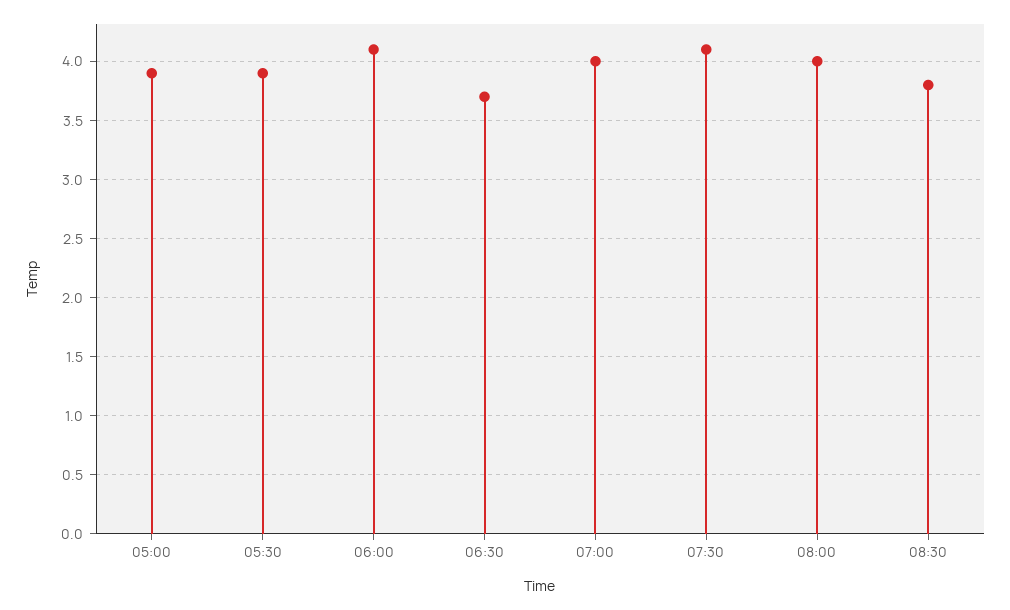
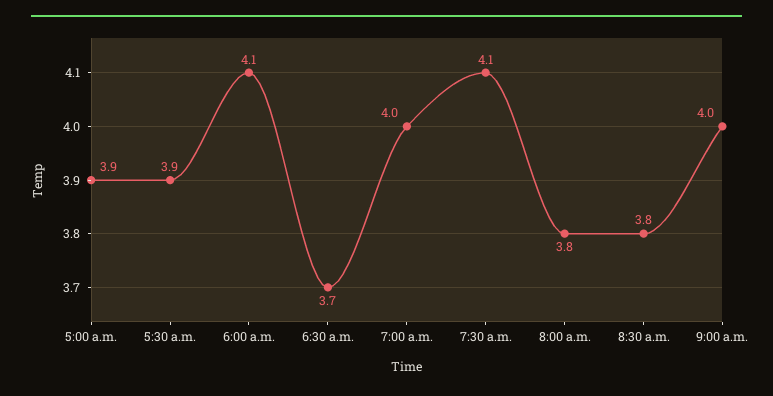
08:00: 4 -> 3.8
9:00 a.m.: none -> 4

